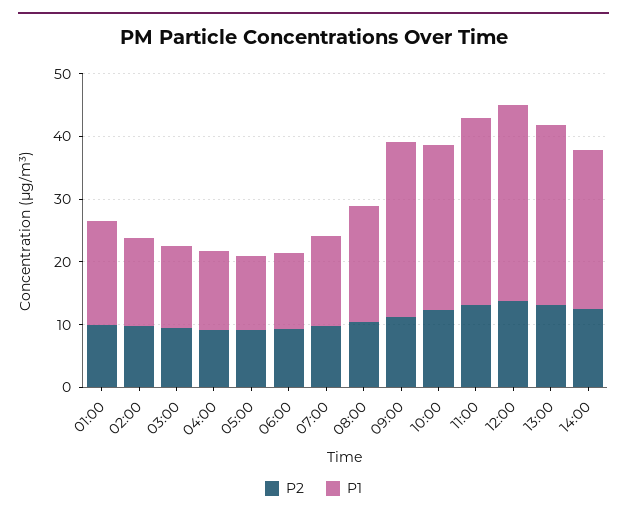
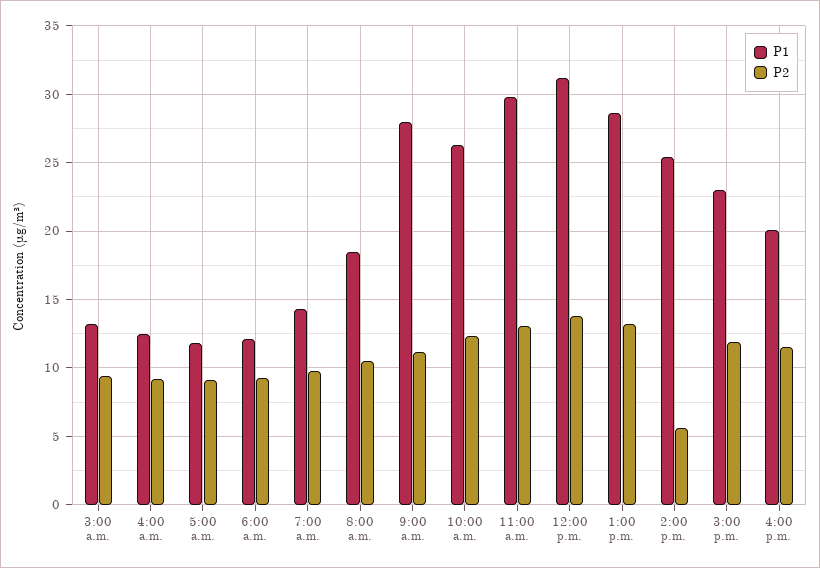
P2, 01:00: 10 -> none
P1, 01:00: 16 -> none
P2, 02:00: 10 -> none
P1, 02:00: 14 -> none
P2, 14:00: 12 -> 5.5
P1, 3:00 p.m.: none -> 23
P2, 3:00 p.m.: none -> 12
P1, 4:00 p.m.: none -> 20
P2, 4:00 p.m.: none -> 11.5

